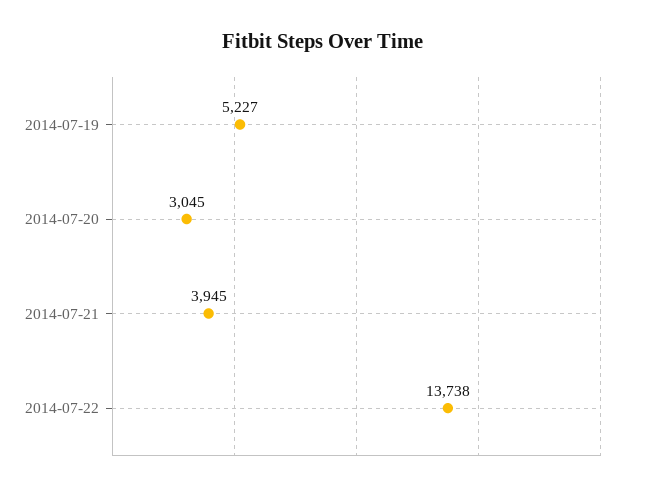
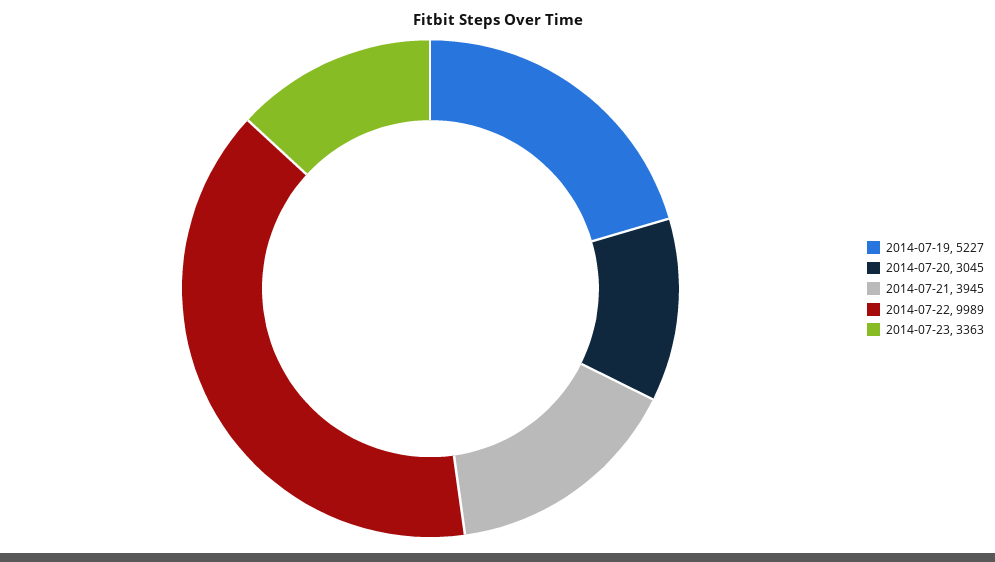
2014-07-22: 13738 -> 9989
2014-07-23: none -> 3363

